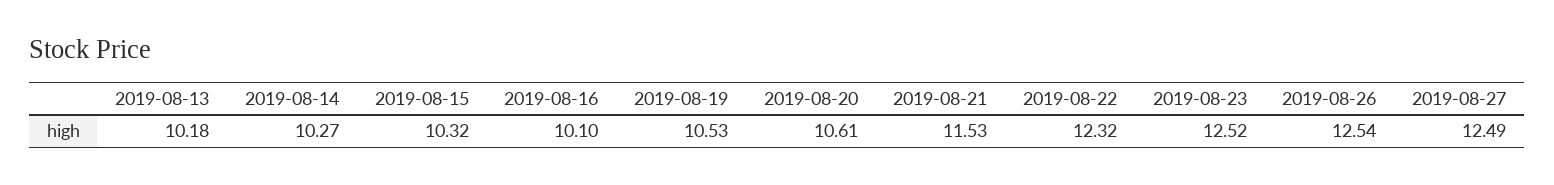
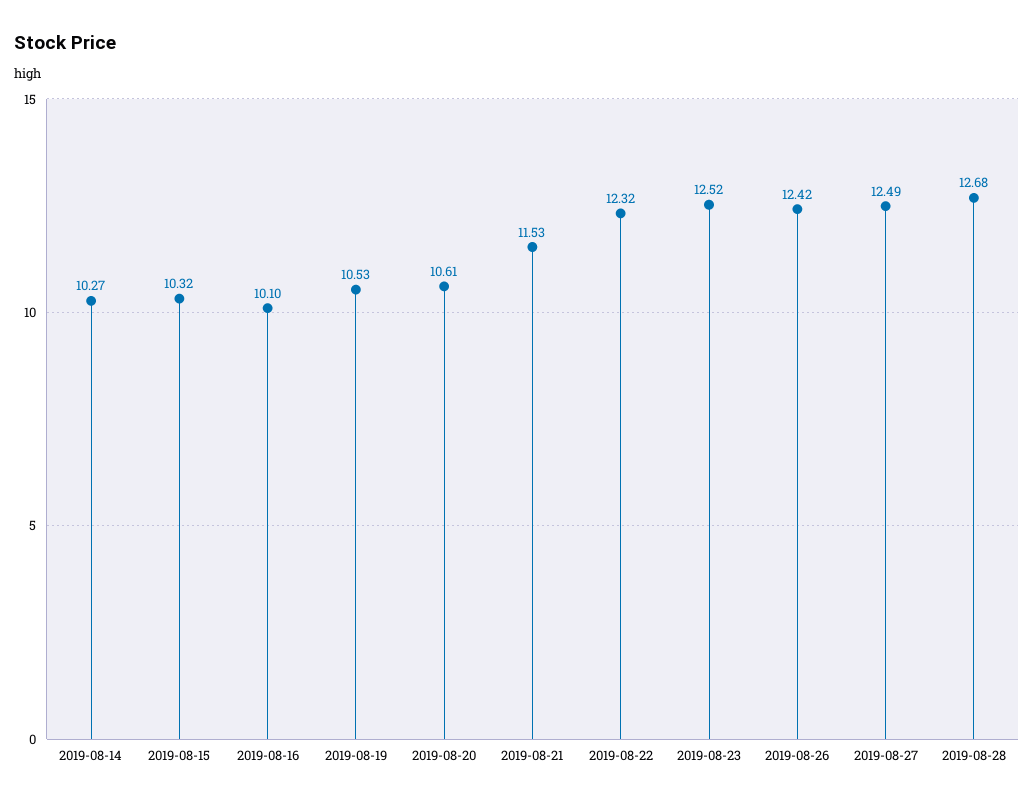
2019-08-13: 10.18 -> none
2019-08-26: 12.54 -> 12.42
2019-08-28: none -> 12.68

